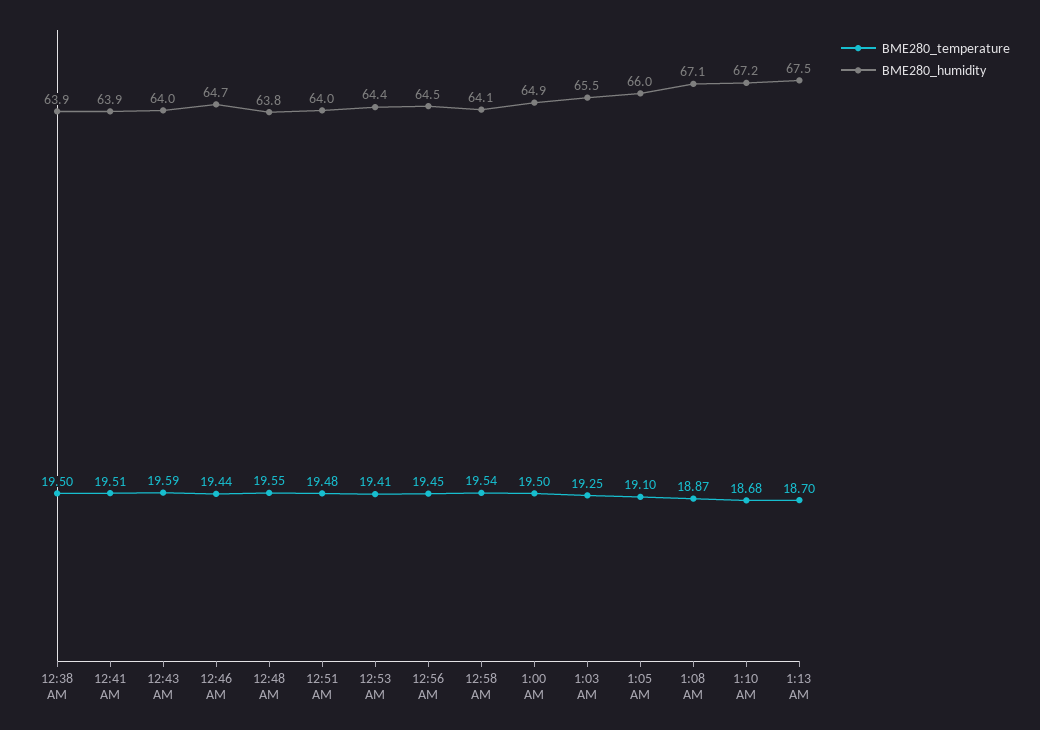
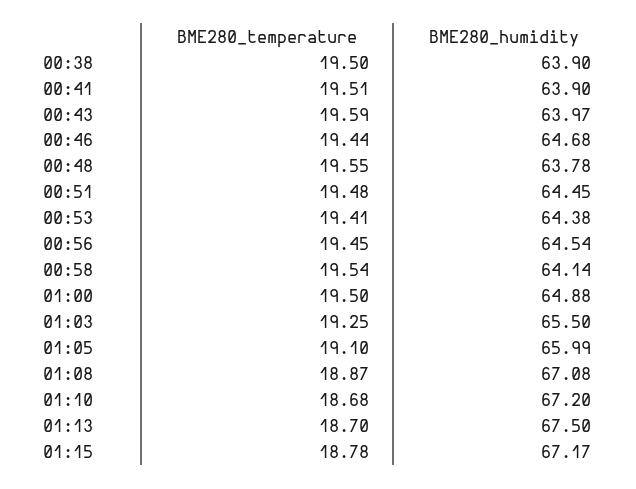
BME280_humidity, 12:51 AM: 64 -> 64.45
BME280_temperature, 01:15: none -> 18.78
BME280_humidity, 01:15: none -> 67.17

